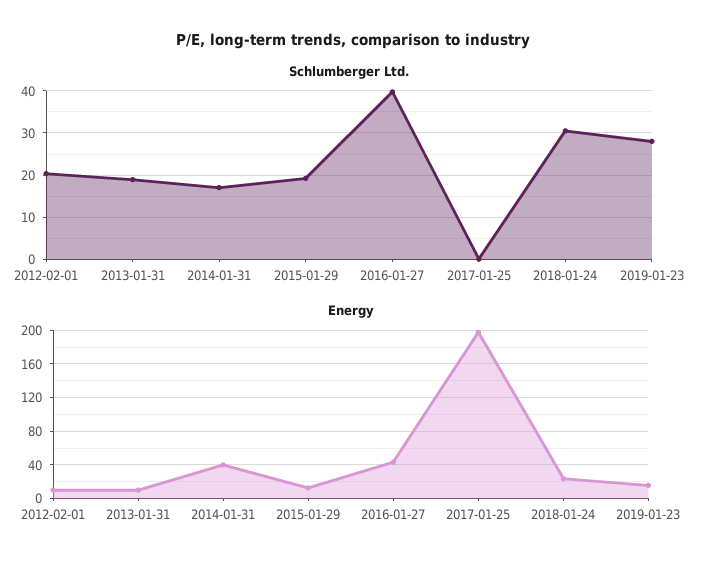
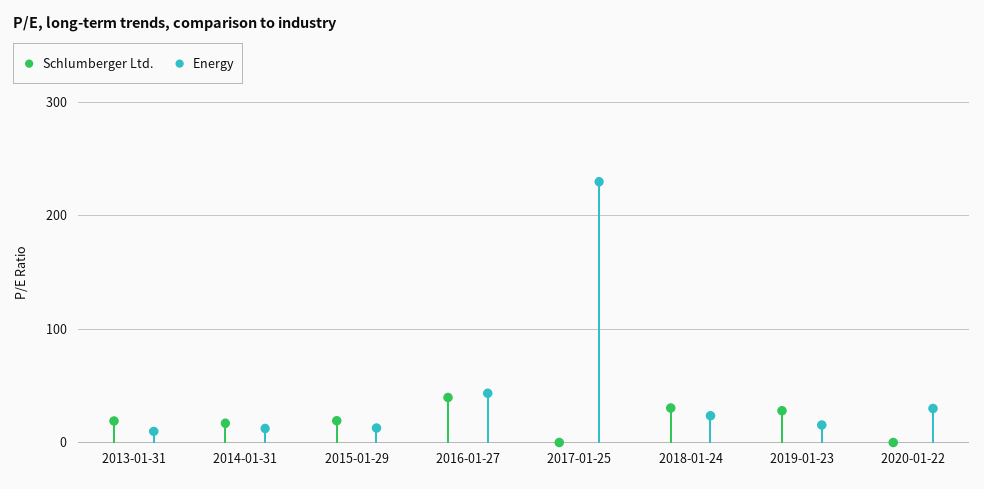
Schlumberger Ltd., 2012-02-01: 20 -> none
Energy, 2012-02-01: 10 -> none
Energy, 2014-01-31: 40 -> 10
Energy, 2017-01-25: 200 -> 230
Schlumberger Ltd., 2020-01-22: none -> 0
Energy, 2020-01-22: none -> 30

